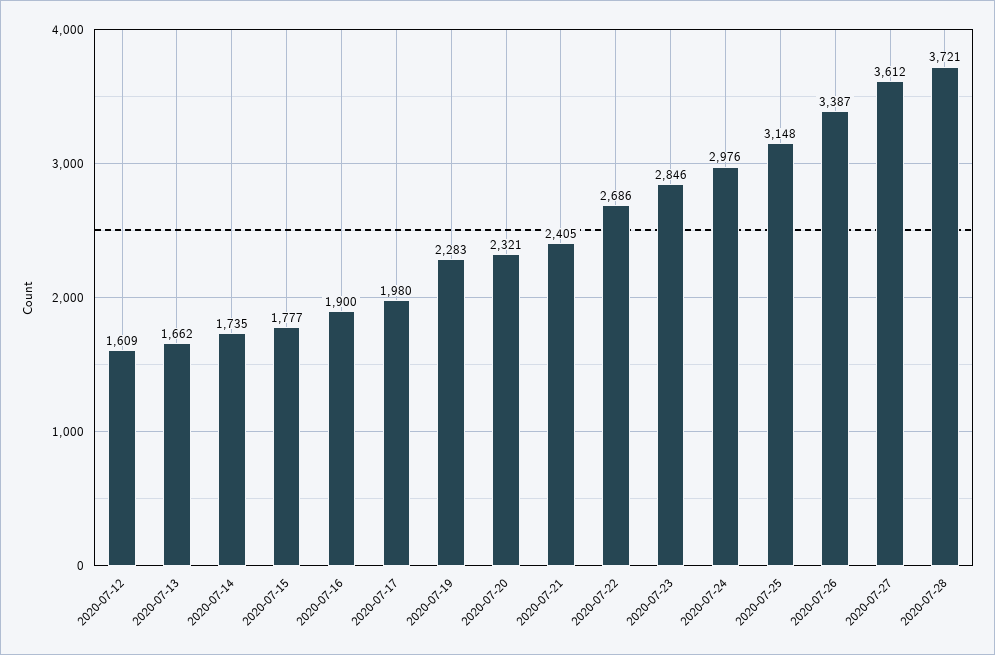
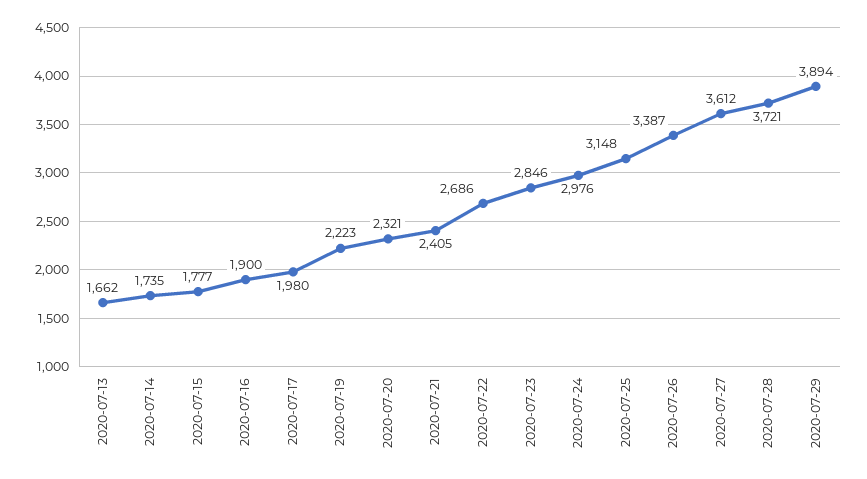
2020-07-12: 1609 -> none
2020-07-19: 2283 -> 2223
2020-07-29: none -> 3894

